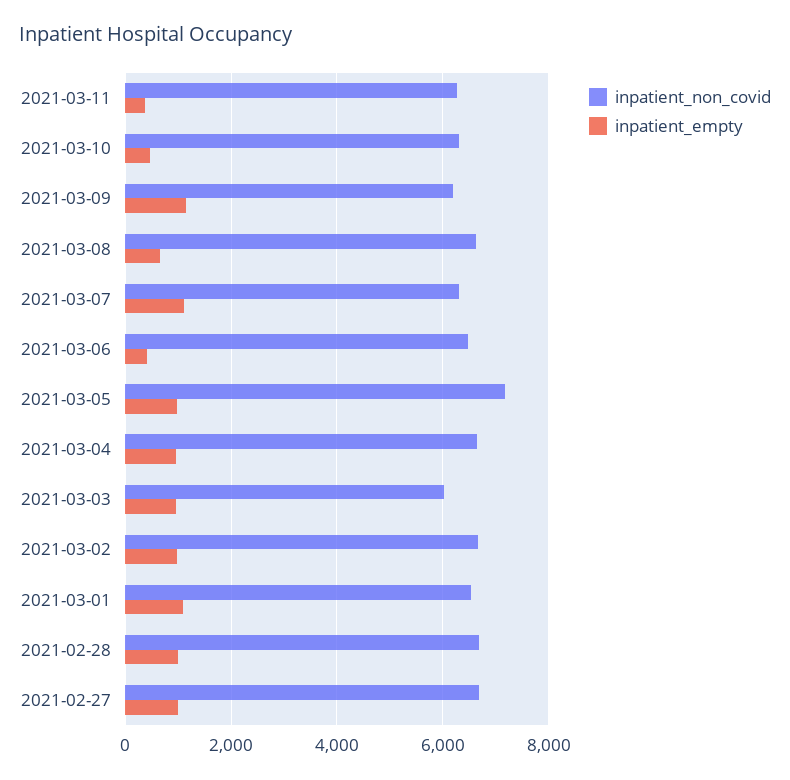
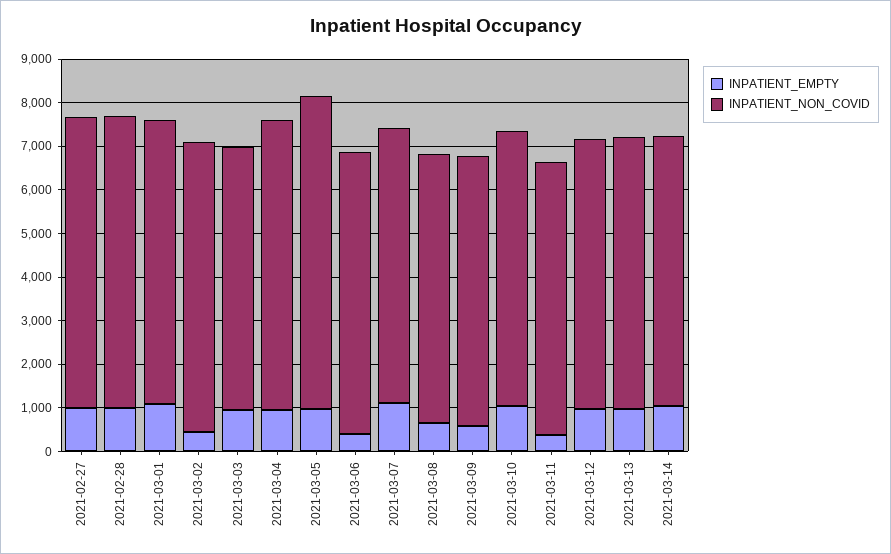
inpatient_empty, 2021-03-10: 400 -> 1000
inpatient_empty, 2021-03-09: 1200 -> 600
inpatient_non_covid, 2021-03-08: 6600 -> 6200
inpatient_empty, 2021-03-02: 1000 -> 400
inpatient_empty, 2021-03-12: none -> 1000
inpatient_non_covid, 2021-03-12: none -> 6200
inpatient_empty, 2021-03-13: none -> 1000
inpatient_non_covid, 2021-03-13: none -> 6200
inpatient_empty, 2021-03-14: none -> 1000
inpatient_non_covid, 2021-03-14: none -> 6200

